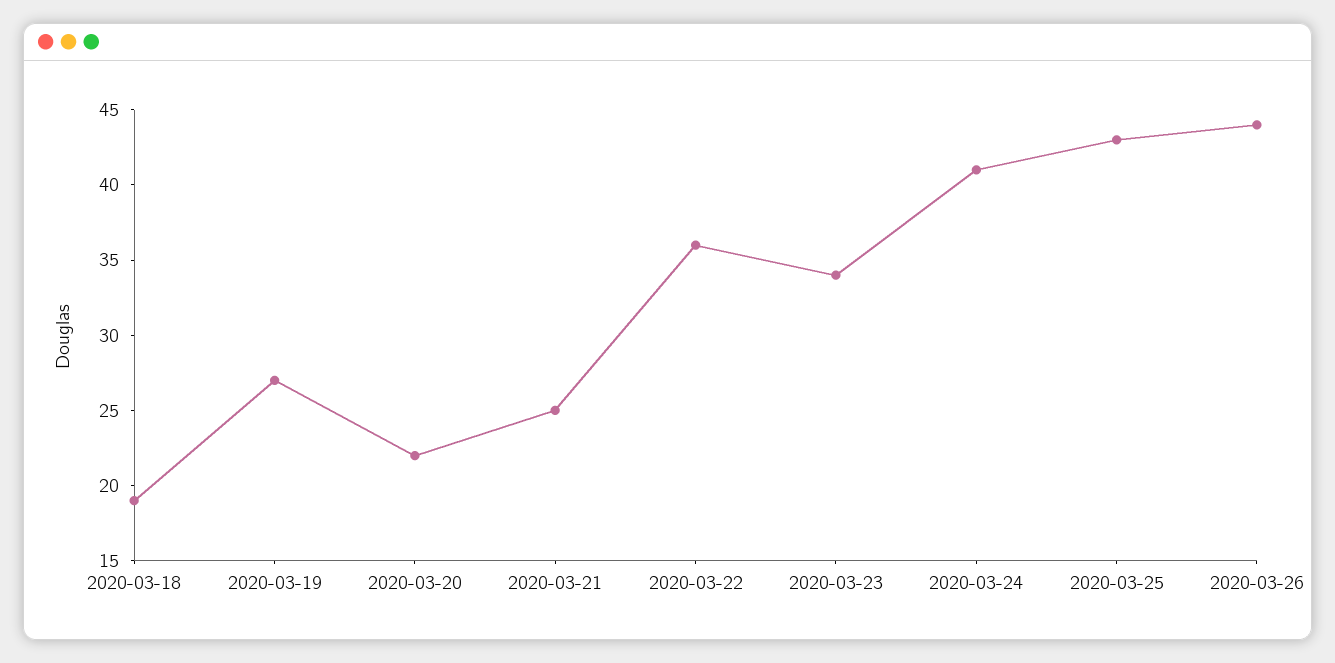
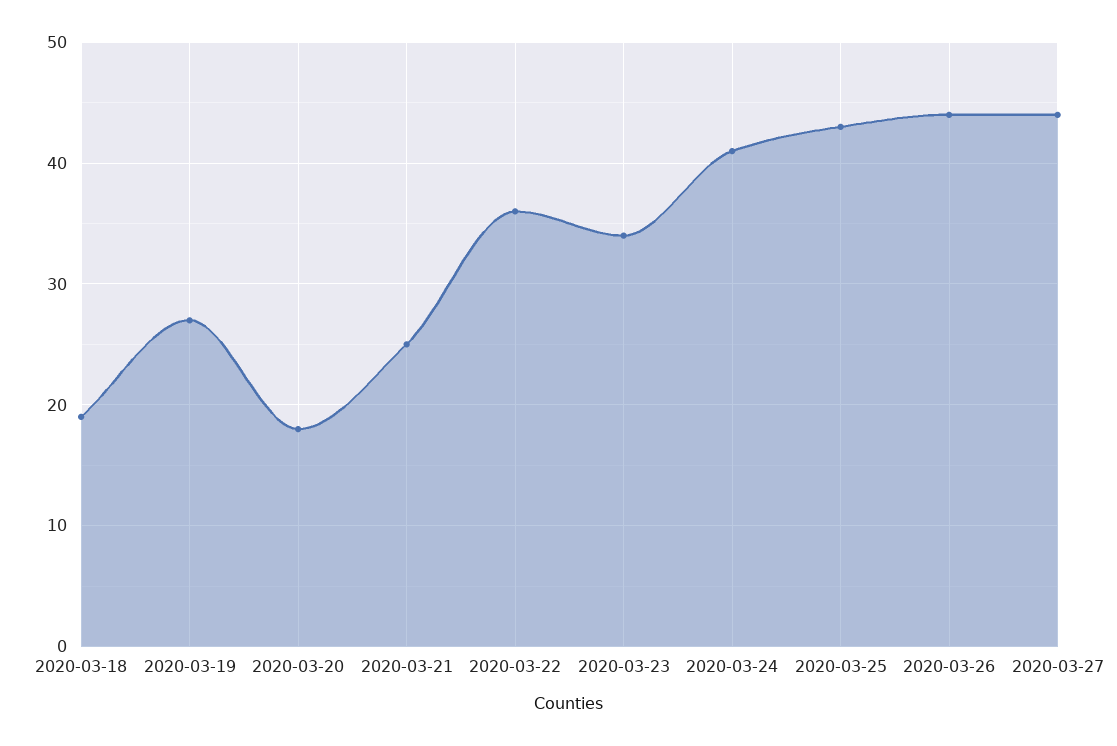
2020-03-20: 22 -> 18
2020-03-27: none -> 44

